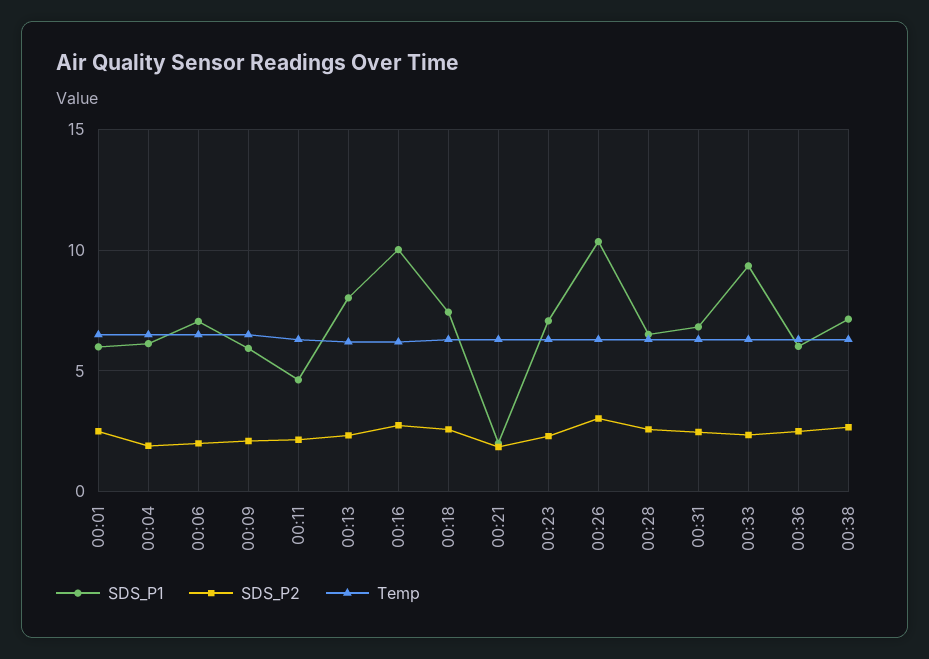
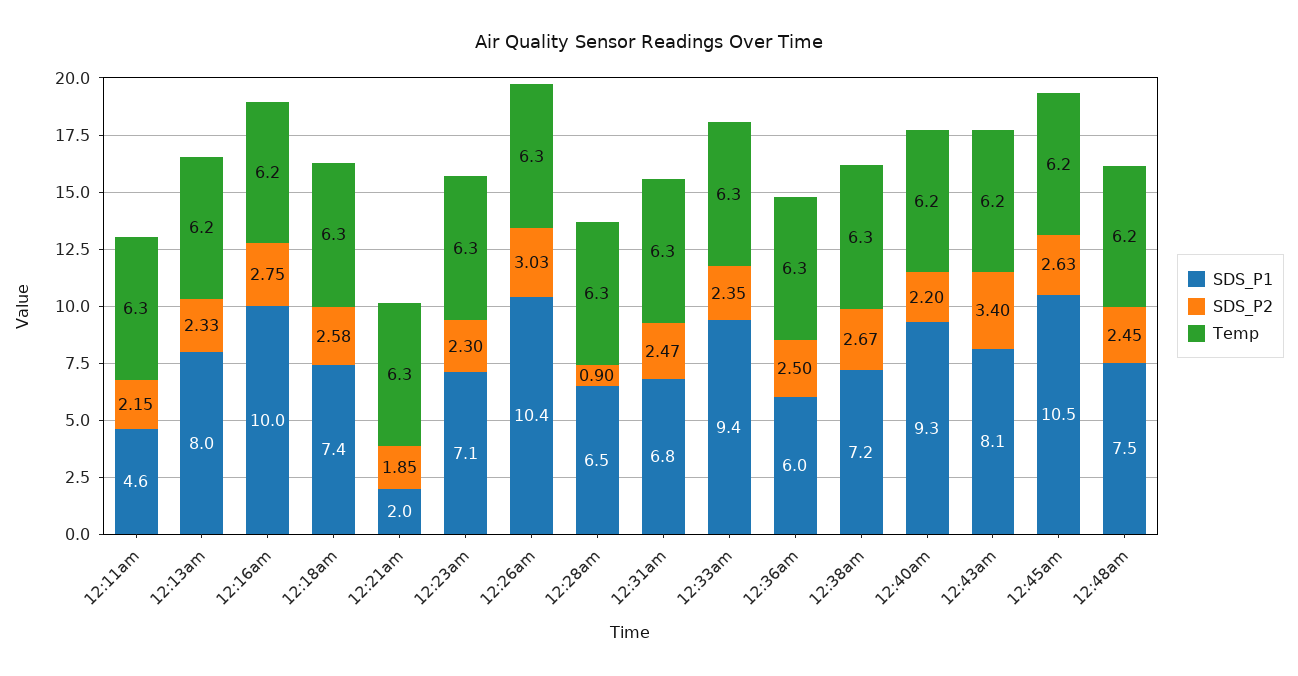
SDS_P1, 00:01: 6 -> none
SDS_P2, 00:01: 2.5 -> none
Temp, 00:01: 6.5 -> none
SDS_P1, 00:04: 6 -> none
SDS_P2, 00:04: 2 -> none
Temp, 00:04: 6.5 -> none
SDS_P1, 00:06: 7 -> none
SDS_P2, 00:06: 2 -> none
Temp, 00:06: 6.5 -> none
SDS_P1, 00:09: 6 -> none
SDS_P2, 00:09: 2 -> none
Temp, 00:09: 6.5 -> none
SDS_P2, 00:28: 2.5 -> 0.9
SDS_P1, 12:40am: none -> 9.3
SDS_P2, 12:40am: none -> 2.2
Temp, 12:40am: none -> 6.2
SDS_P1, 12:43am: none -> 8.1
SDS_P2, 12:43am: none -> 3.4
Temp, 12:43am: none -> 6.2
SDS_P1, 12:45am: none -> 10.5
SDS_P2, 12:45am: none -> 2.63
Temp, 12:45am: none -> 6.2
SDS_P1, 12:48am: none -> 7.5
SDS_P2, 12:48am: none -> 2.45
Temp, 12:48am: none -> 6.2

